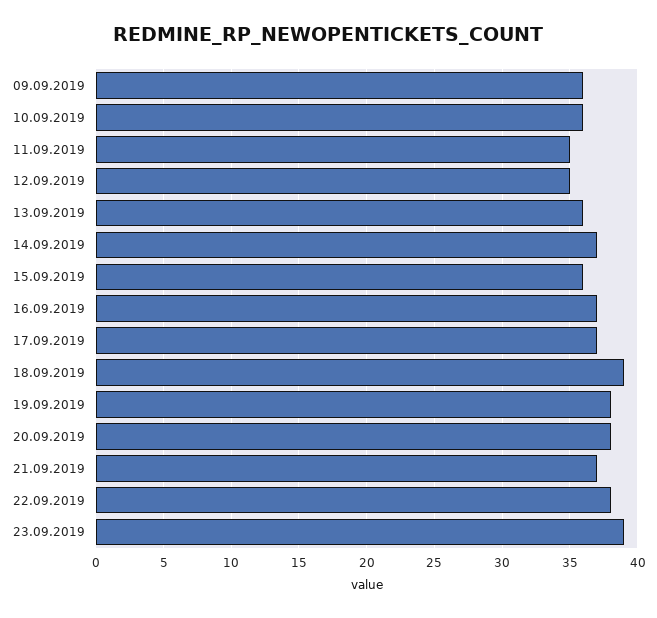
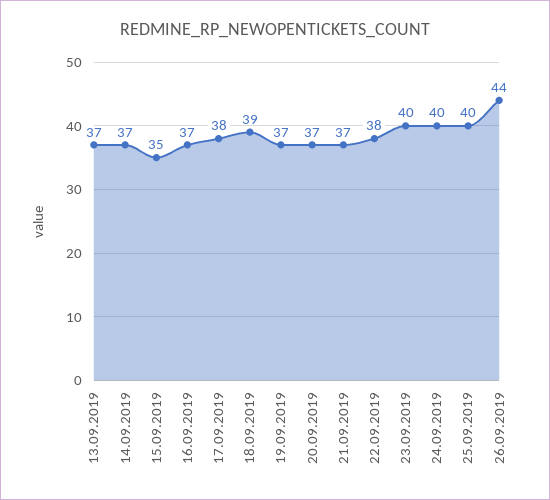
09.09.2019: 36 -> none
10.09.2019: 36 -> none
11.09.2019: 35 -> none
12.09.2019: 35 -> none
13.09.2019: 36 -> 37
15.09.2019: 36 -> 35
17.09.2019: 37 -> 38
19.09.2019: 38 -> 37
20.09.2019: 38 -> 37
23.09.2019: 39 -> 40
24.09.2019: none -> 40
25.09.2019: none -> 40
26.09.2019: none -> 44

